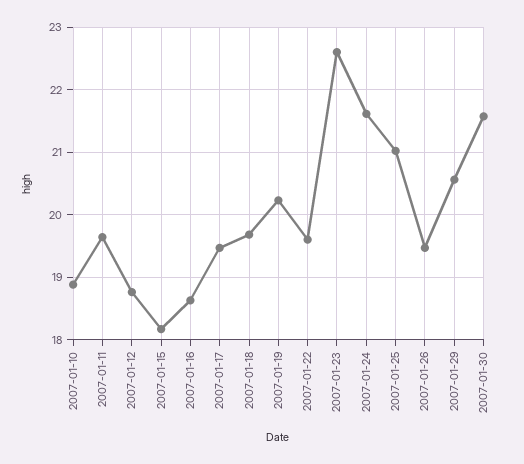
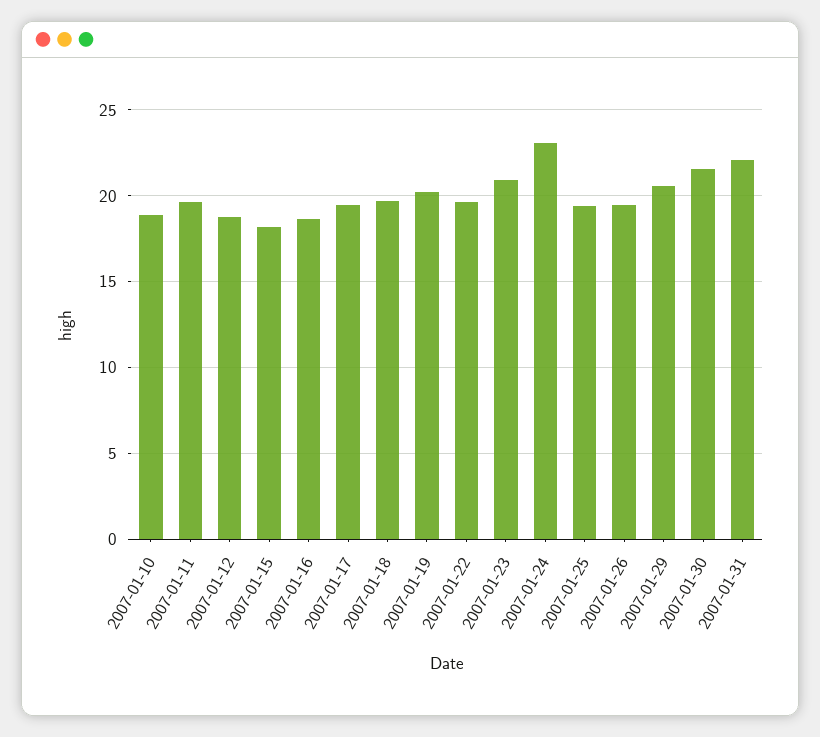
2007-01-23: 22.6 -> 21
2007-01-24: 21.6 -> 23
2007-01-25: 21 -> 19.5
2007-01-31: none -> 22

